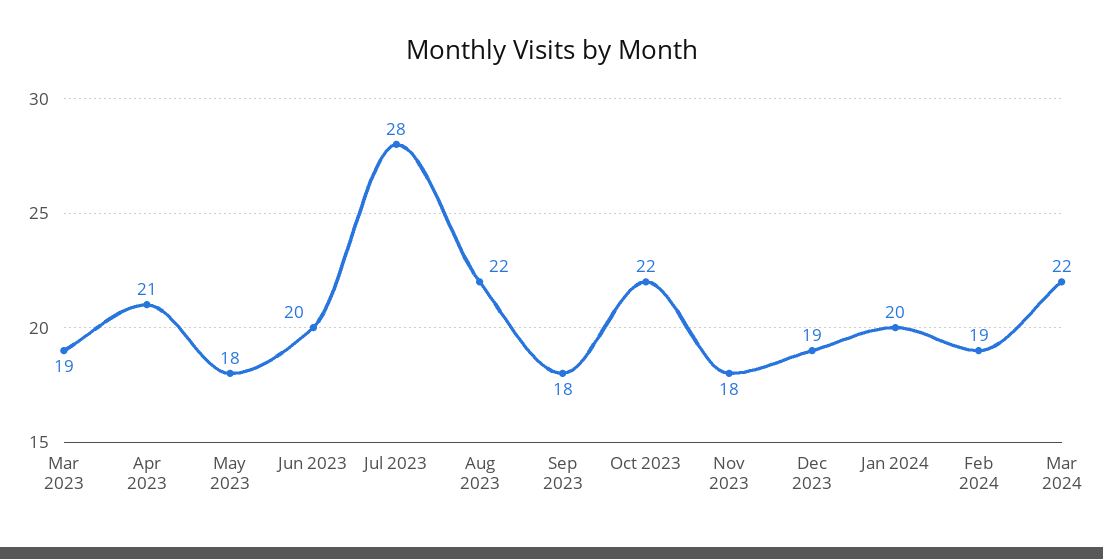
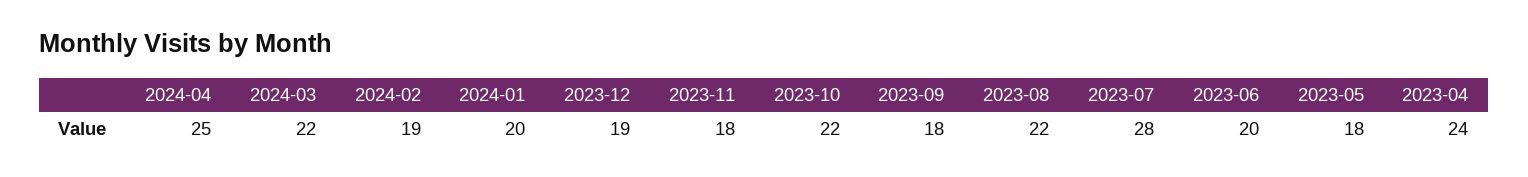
Mar 2023: 19 -> none
Apr 2023: 21 -> 24
2024-04: none -> 25

